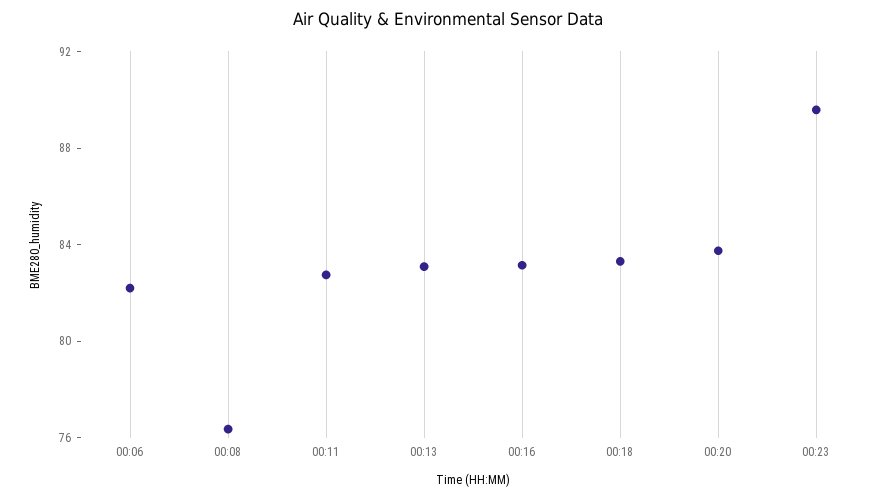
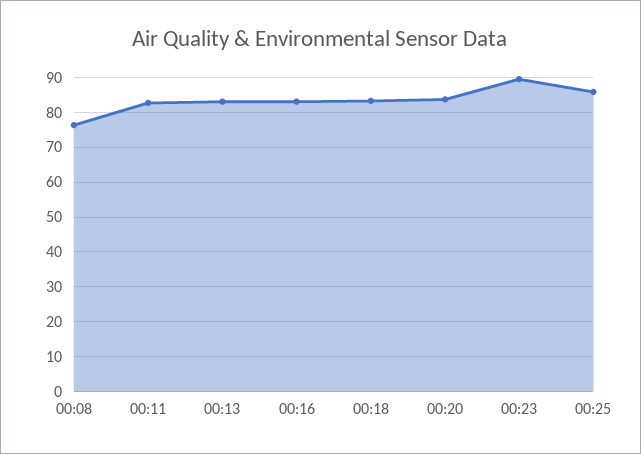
00:06: 82 -> none
00:25: none -> 86

